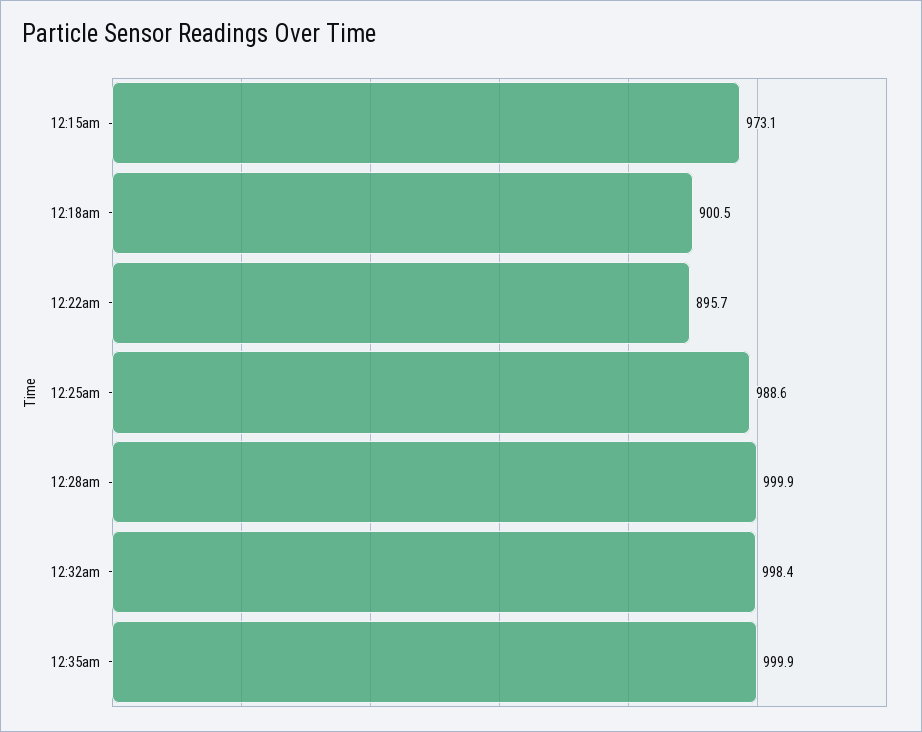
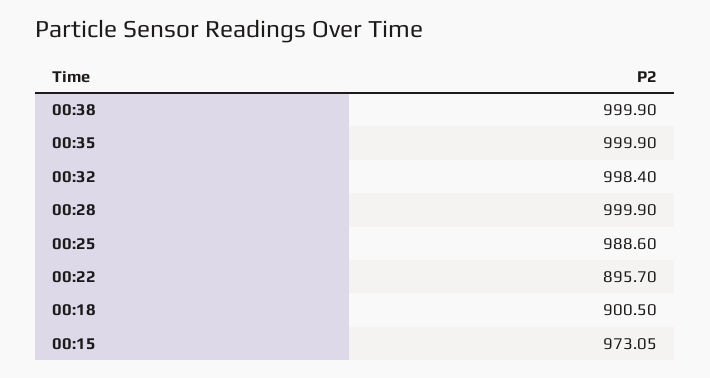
00:38: none -> 999.9

